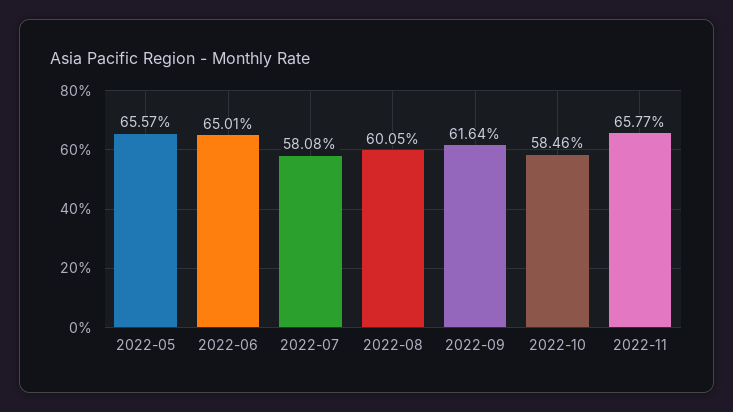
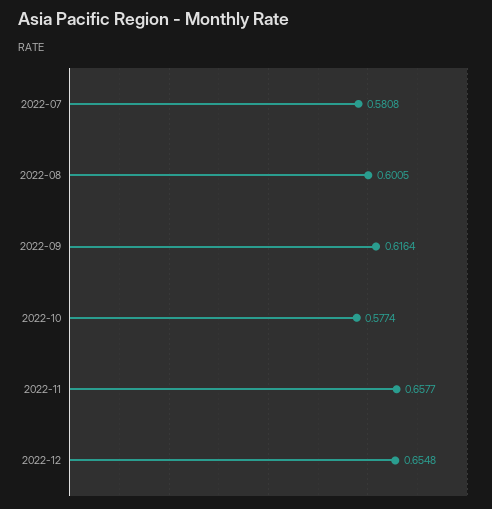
2022-05: 0.6557 -> none
2022-06: 0.6501 -> none
2022-10: 0.5846 -> 0.5774
2022-12: none -> 0.6548

